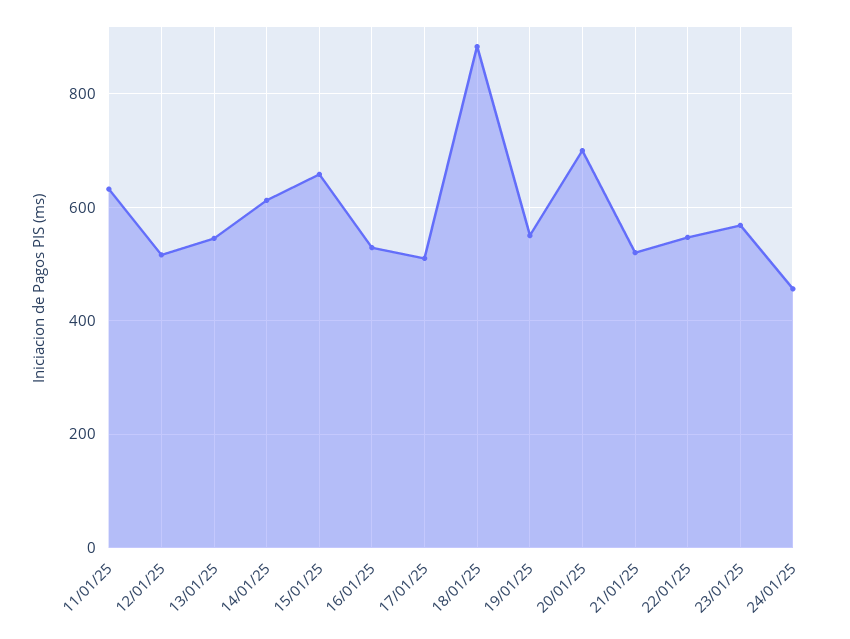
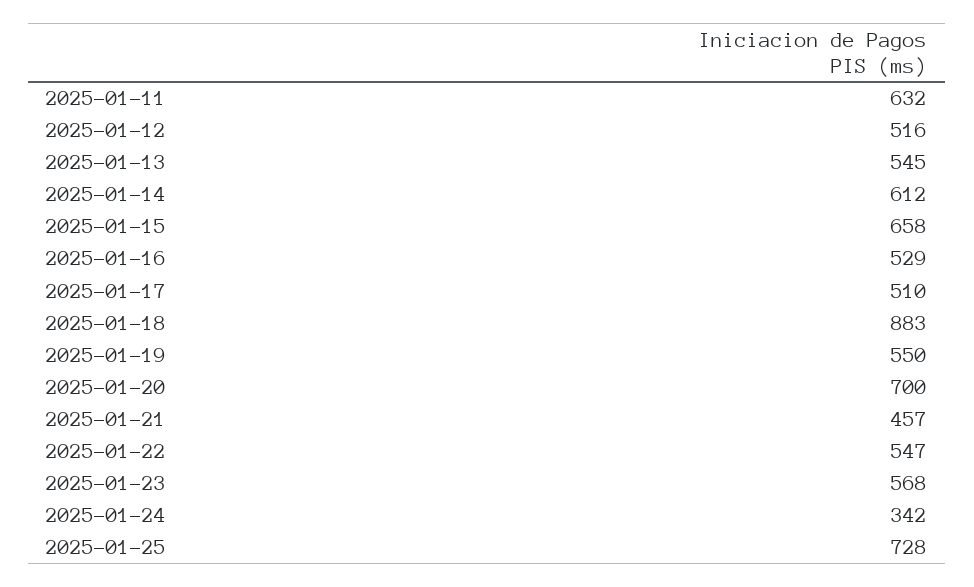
21/01/25: 520 -> 457
24/01/25: 460 -> 342
2025-01-25: none -> 728

